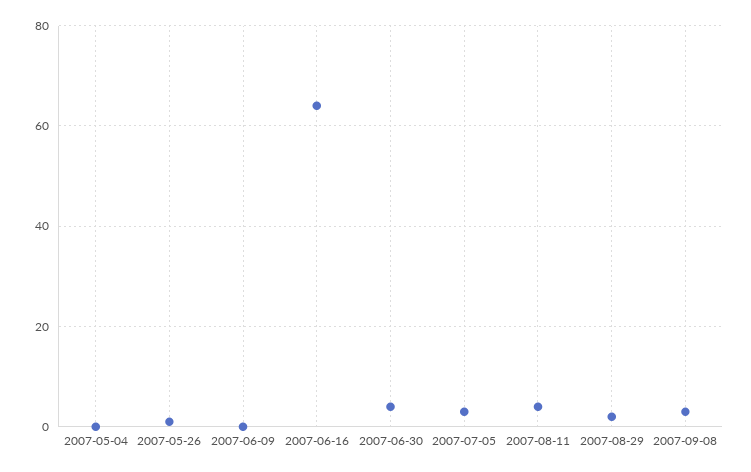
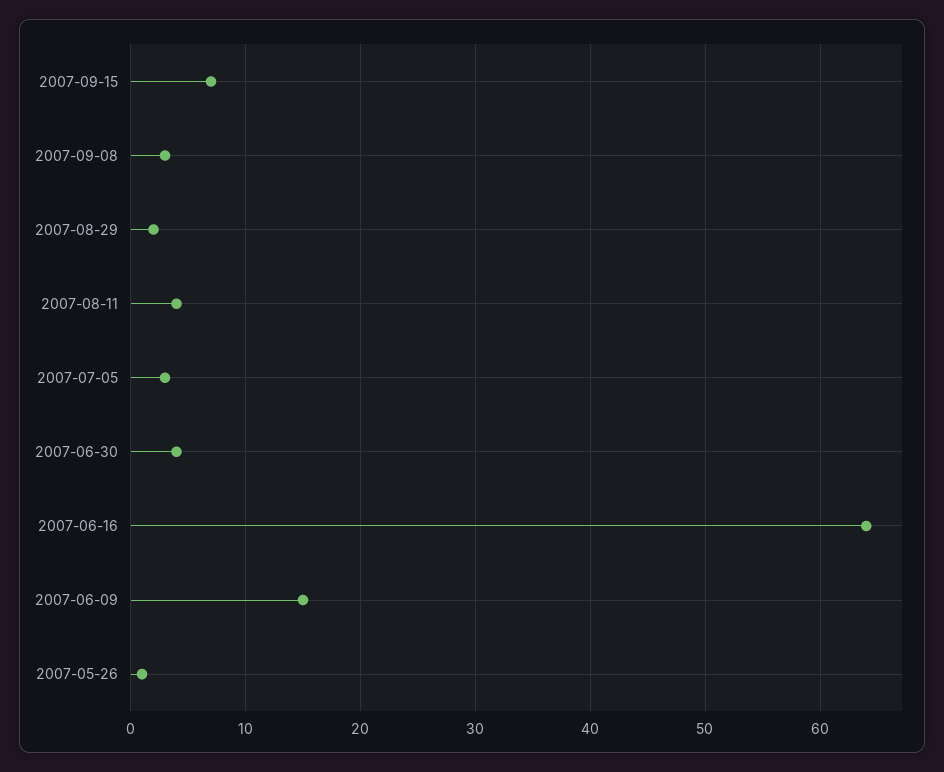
2007-05-04: 0 -> none
2007-06-09: 0 -> 15
2007-09-15: none -> 7

